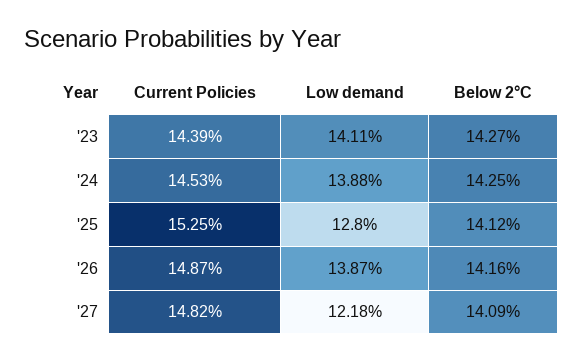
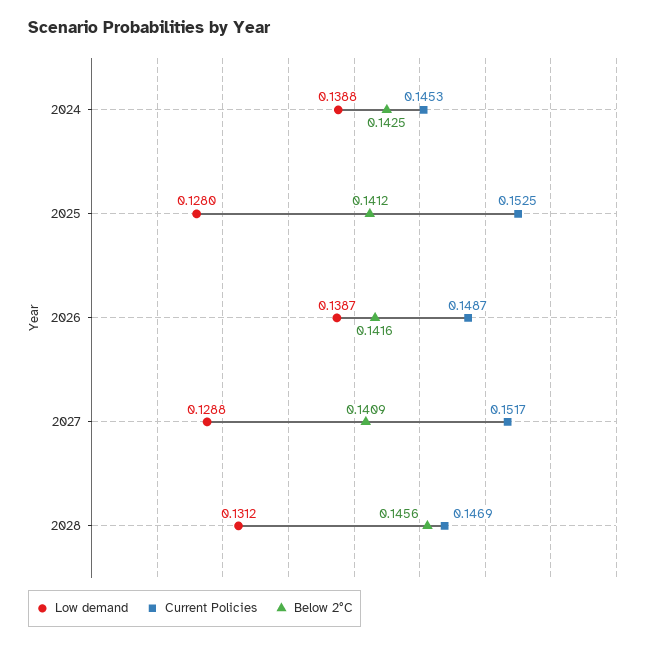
Current Policies, '23: 0.1439 -> none
Low demand, '23: 0.1411 -> none
Below 2°C, '23: 0.1427 -> none
Current Policies, '27: 0.1482 -> 0.1517
Low demand, '27: 0.1218 -> 0.1288
Low demand, 2028: none -> 0.1312
Current Policies, 2028: none -> 0.1469
Below 2°C, 2028: none -> 0.1456

